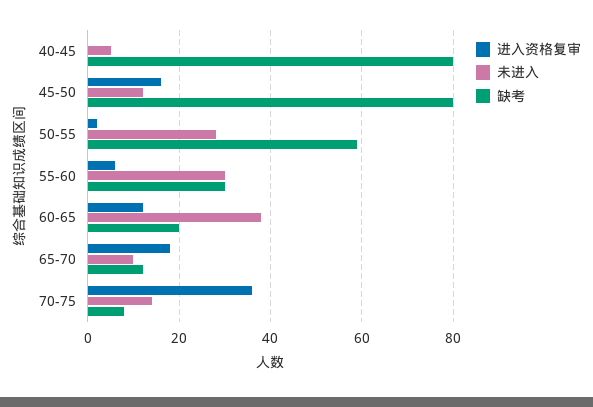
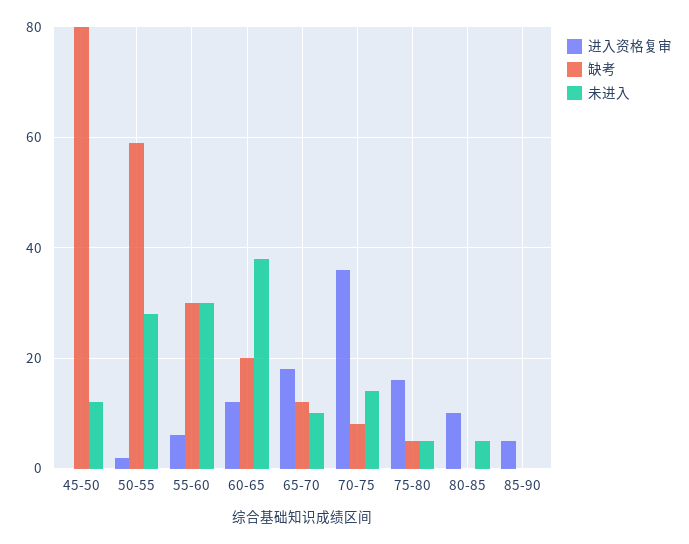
进入资格复审, 40-45: 0 -> none
未进入, 40-45: 5 -> none
缺考, 40-45: 80 -> none
进入资格复审, 45-50: 15 -> 0
进入资格复审, 75-80: none -> 15
缺考, 75-80: none -> 5
未进入, 75-80: none -> 5
进入资格复审, 80-85: none -> 10
缺考, 80-85: none -> 0
未进入, 80-85: none -> 5
进入资格复审, 85-90: none -> 5
缺考, 85-90: none -> 0
未进入, 85-90: none -> 0

